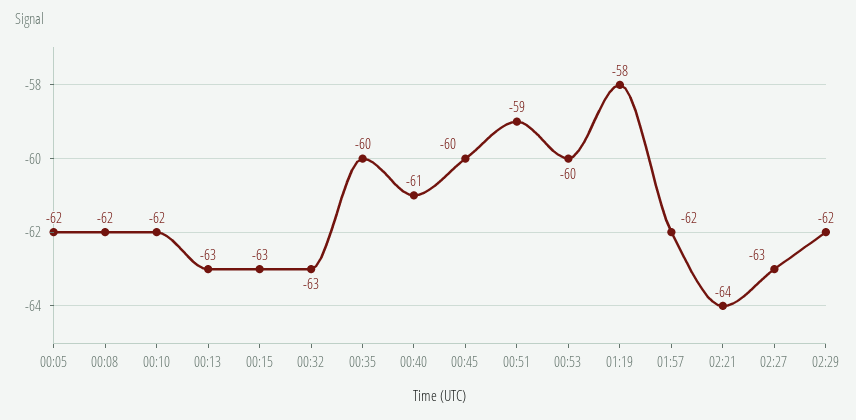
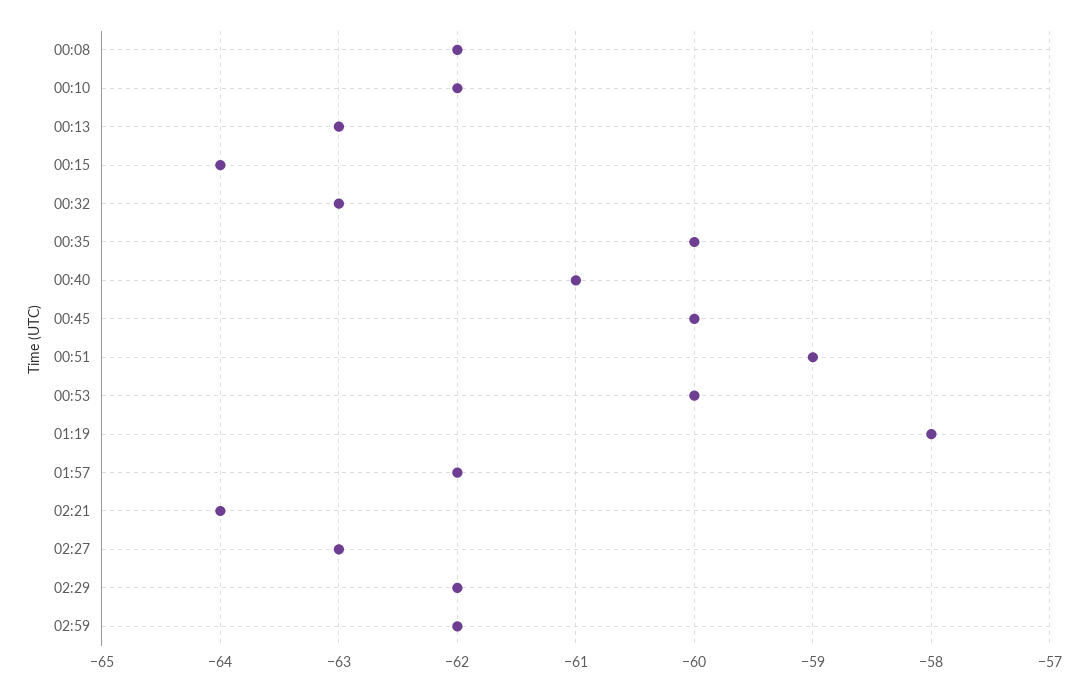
00:05: -62 -> none
00:15: -63 -> -64
02:59: none -> -62

